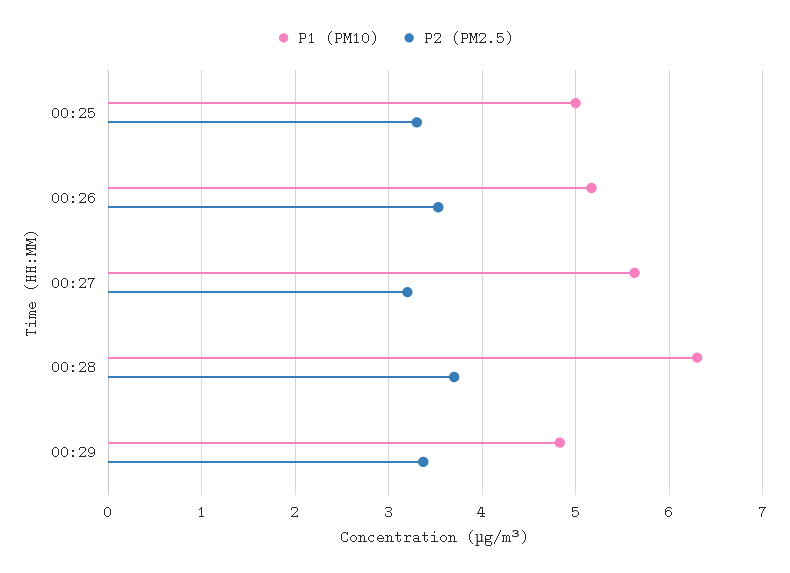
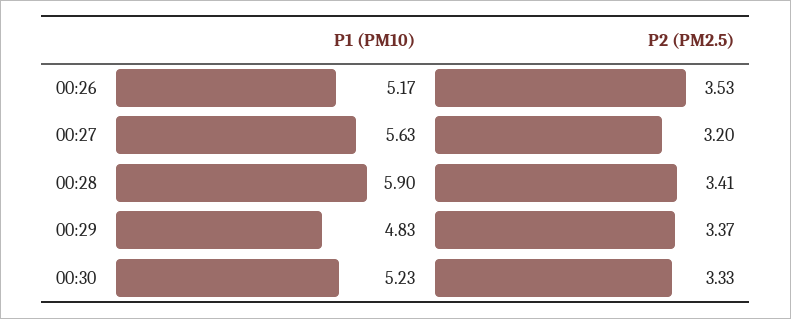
P1 (PM10), 00:25: 5 -> none
P2 (PM2.5), 00:25: 3.3 -> none
P1 (PM10), 00:28: 6.3 -> 5.9
P2 (PM2.5), 00:28: 3.7 -> 3.41
P1 (PM10), 00:30: none -> 5.23
P2 (PM2.5), 00:30: none -> 3.33

